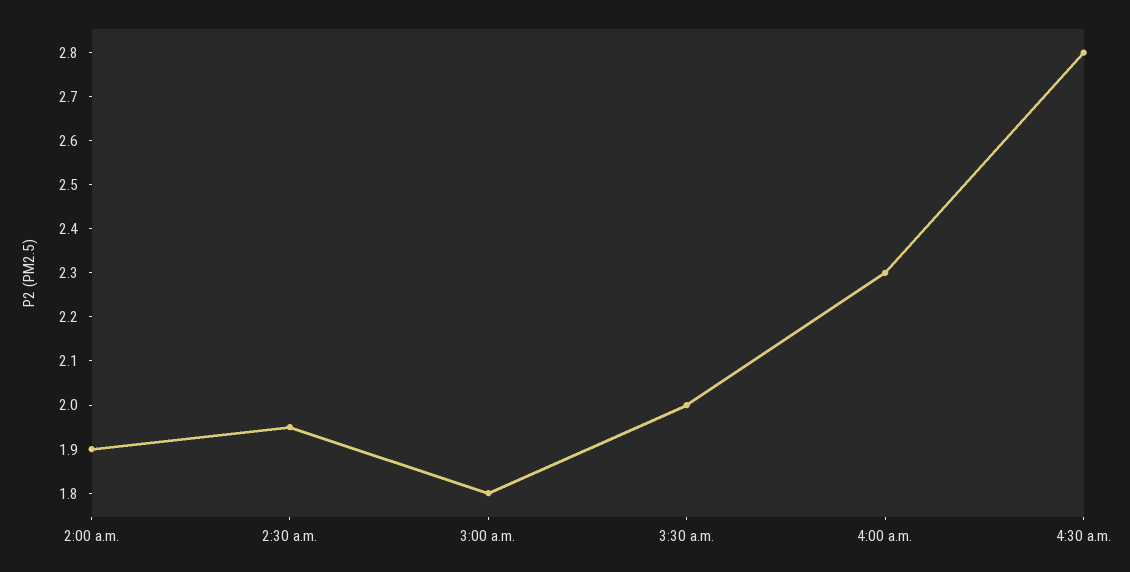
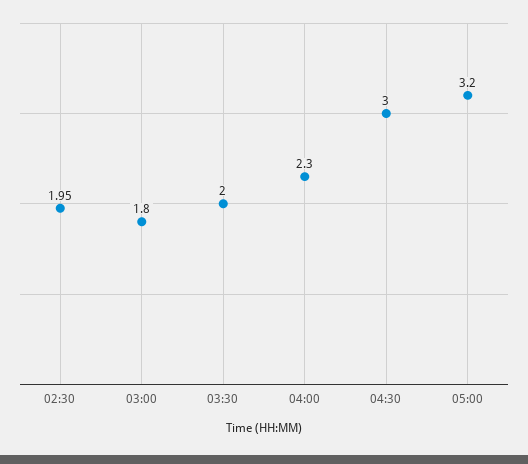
2:00 a.m.: 1.9 -> none
4:30 a.m.: 2.8 -> 3
05:00: none -> 3.2

